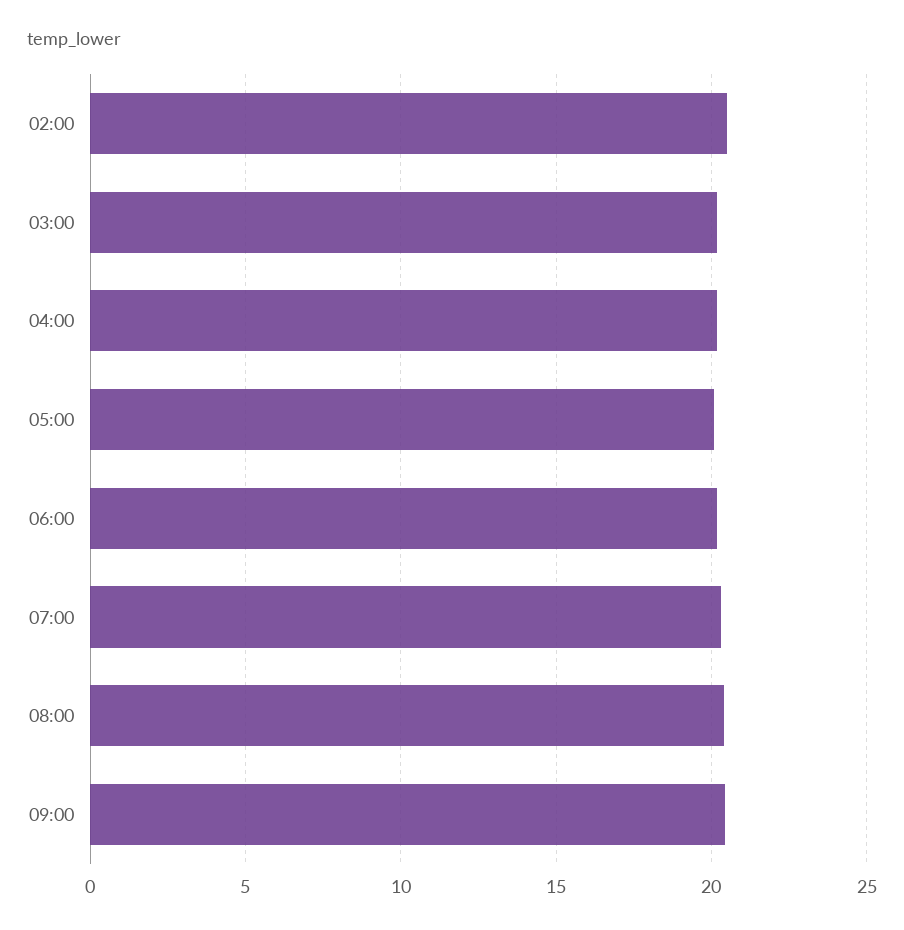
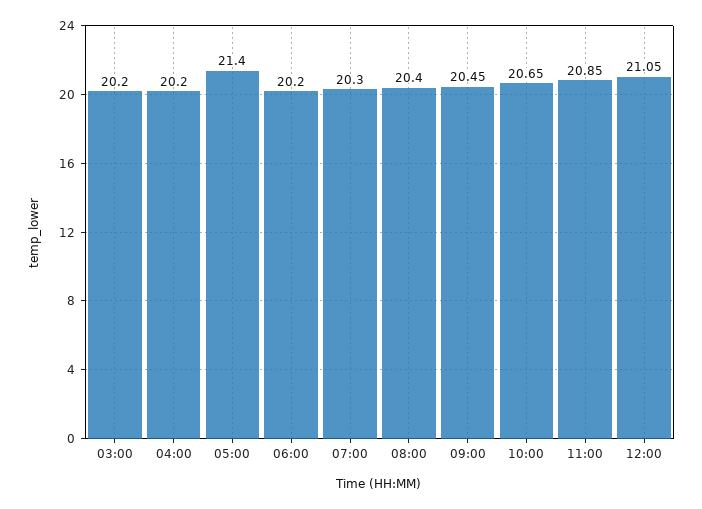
02:00: 20.5 -> none
05:00: 20 -> 21.4
10:00: none -> 20.65
11:00: none -> 20.85
12:00: none -> 21.05

